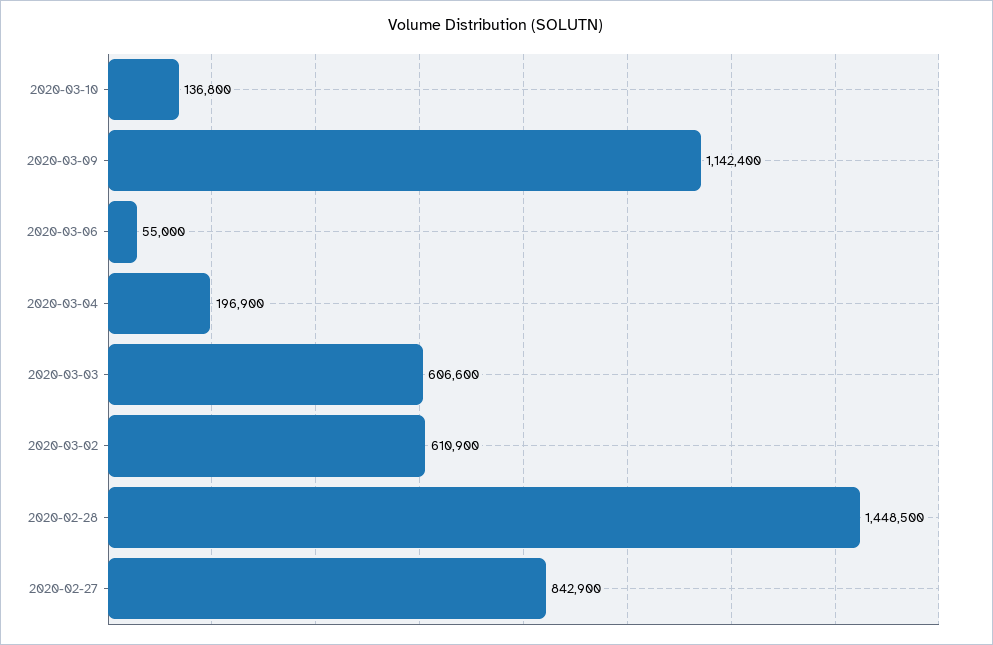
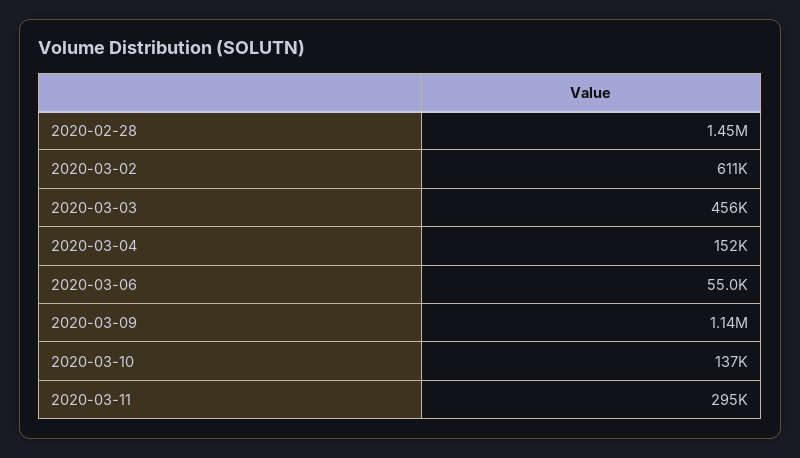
2020-03-04: 196900 -> 152000
2020-03-03: 606600 -> 456000
2020-02-27: 842900 -> none
2020-03-11: none -> 295000

